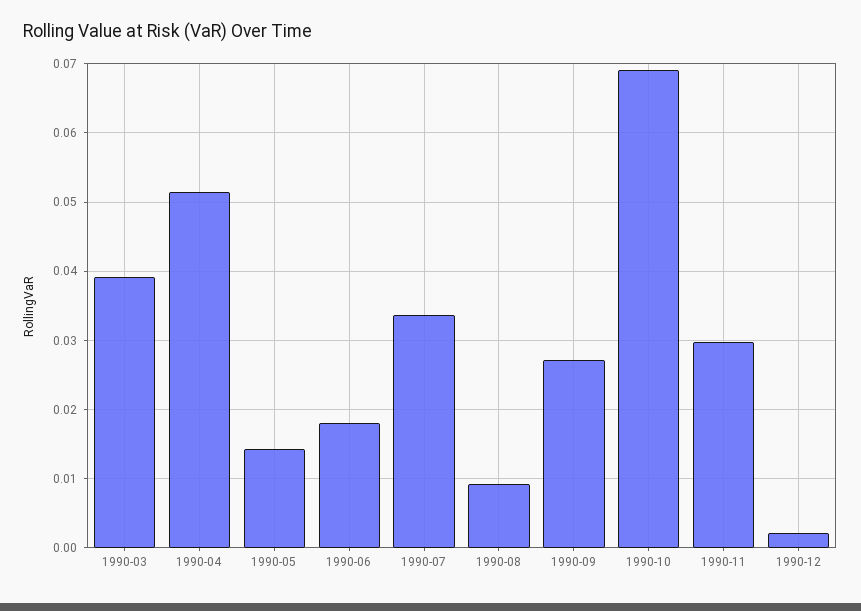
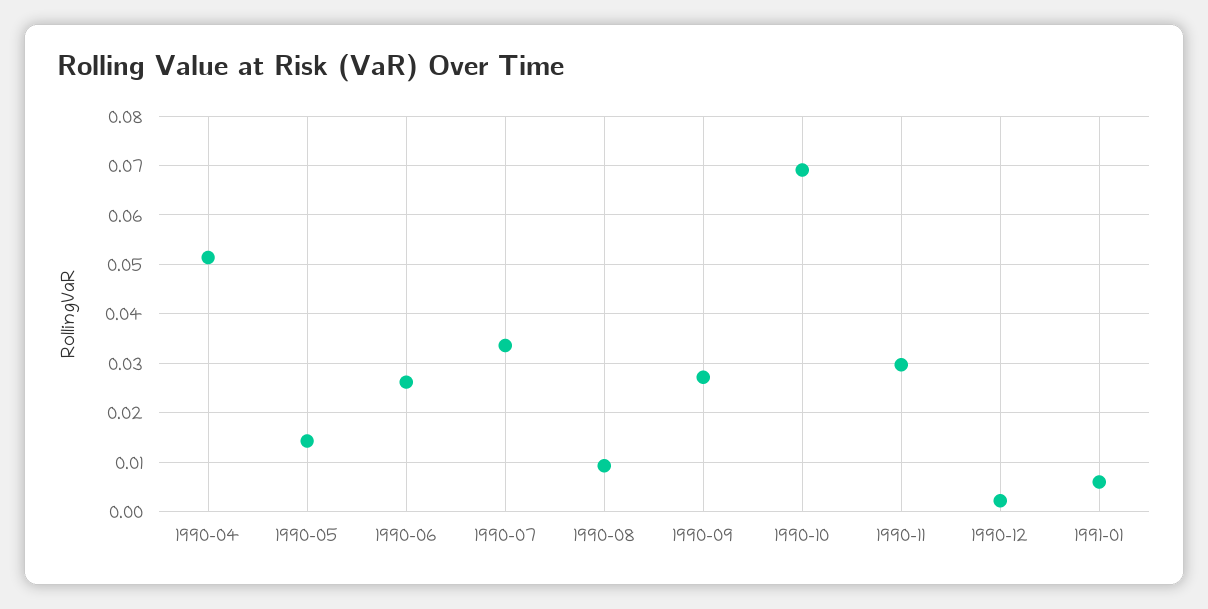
1990-03: 0.039 -> none
1990-06: 0.018 -> 0.026
1991-01: none -> 0.006

